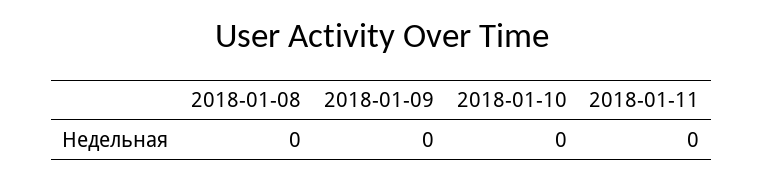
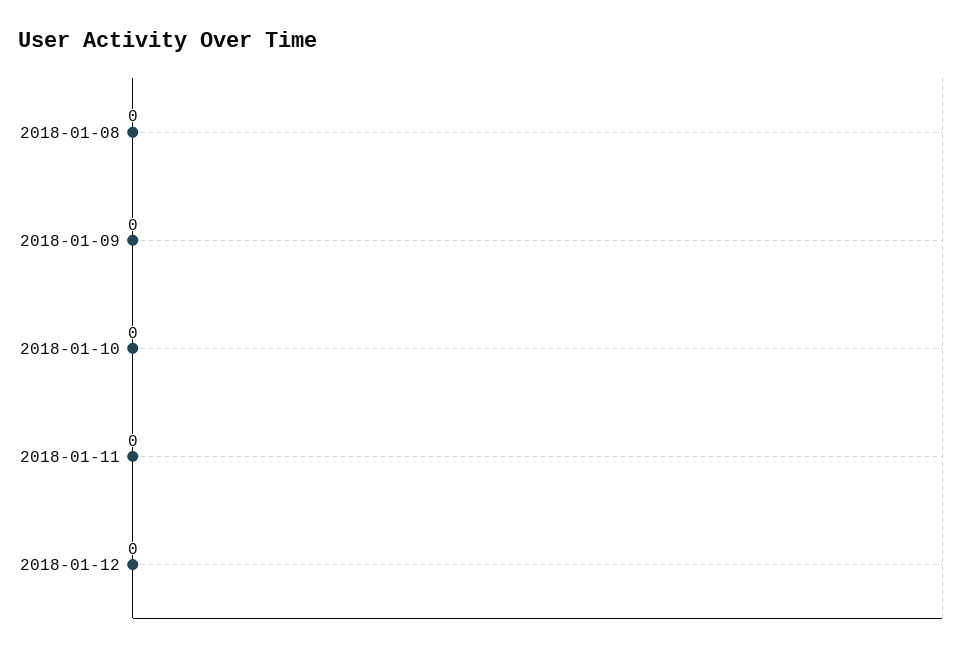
2018-01-12: none -> 0

